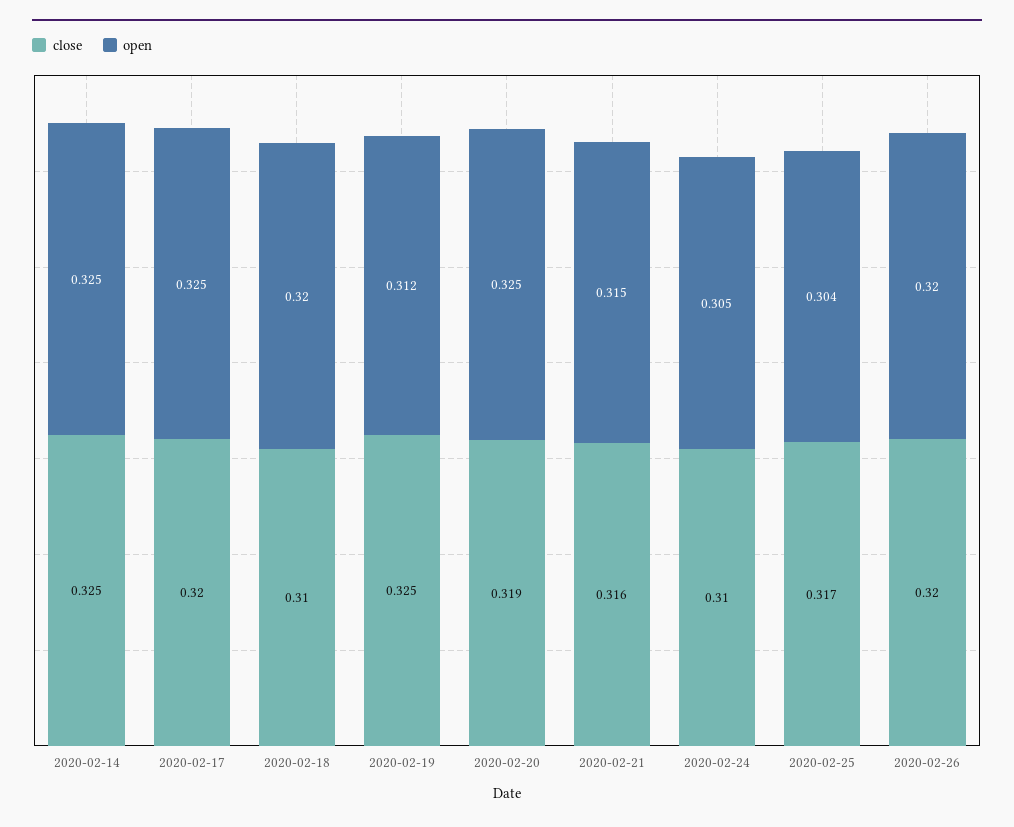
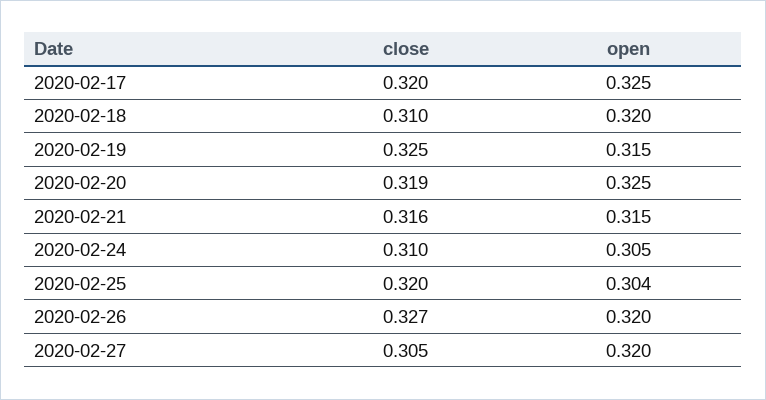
close, 2020-02-14: 0.325 -> none
open, 2020-02-14: 0.325 -> none
open, 2020-02-19: 0.312 -> 0.315
close, 2020-02-25: 0.317 -> 0.32
close, 2020-02-26: 0.32 -> 0.327
close, 2020-02-27: none -> 0.305
open, 2020-02-27: none -> 0.32

